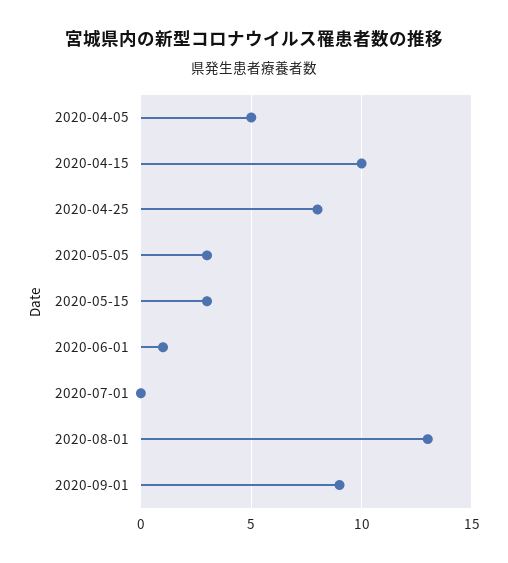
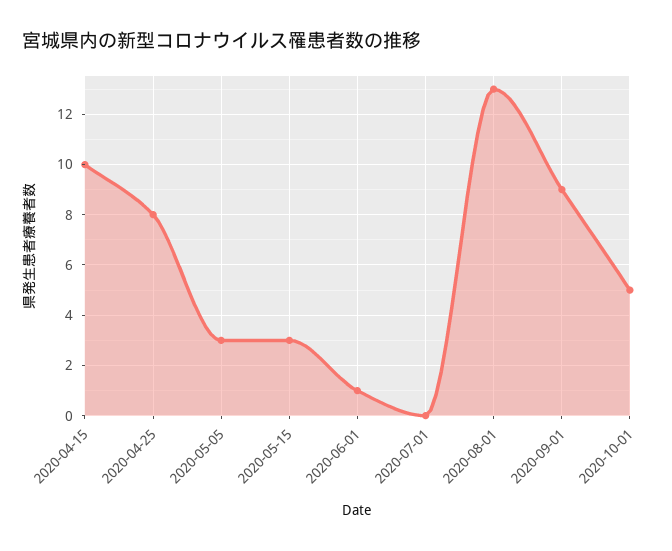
2020-04-05: 5 -> none
2020-10-01: none -> 5

